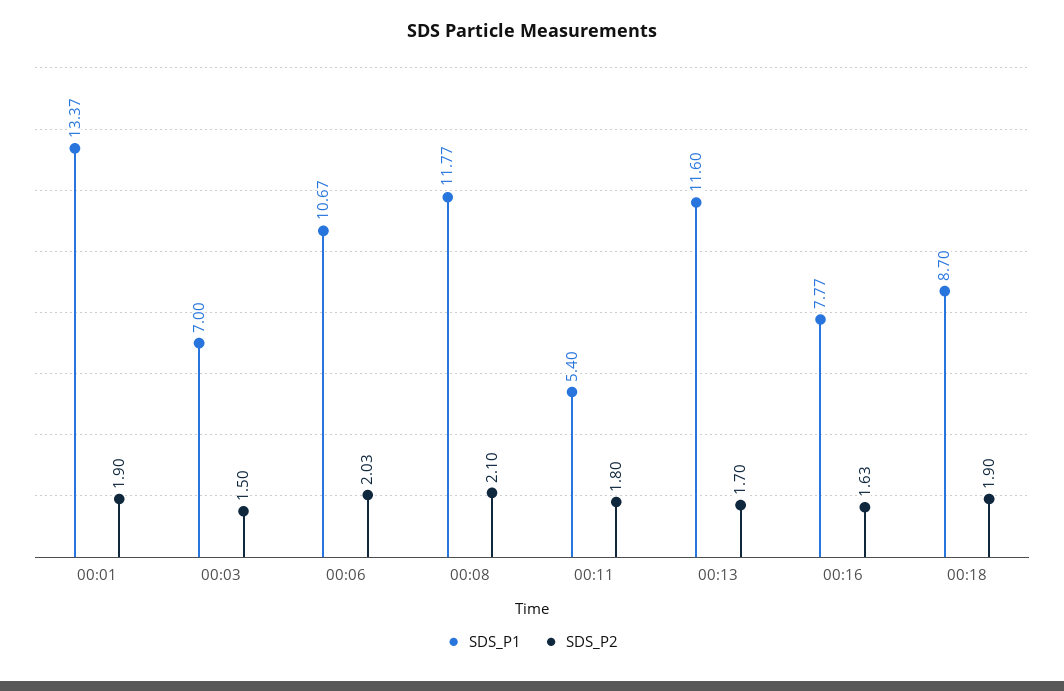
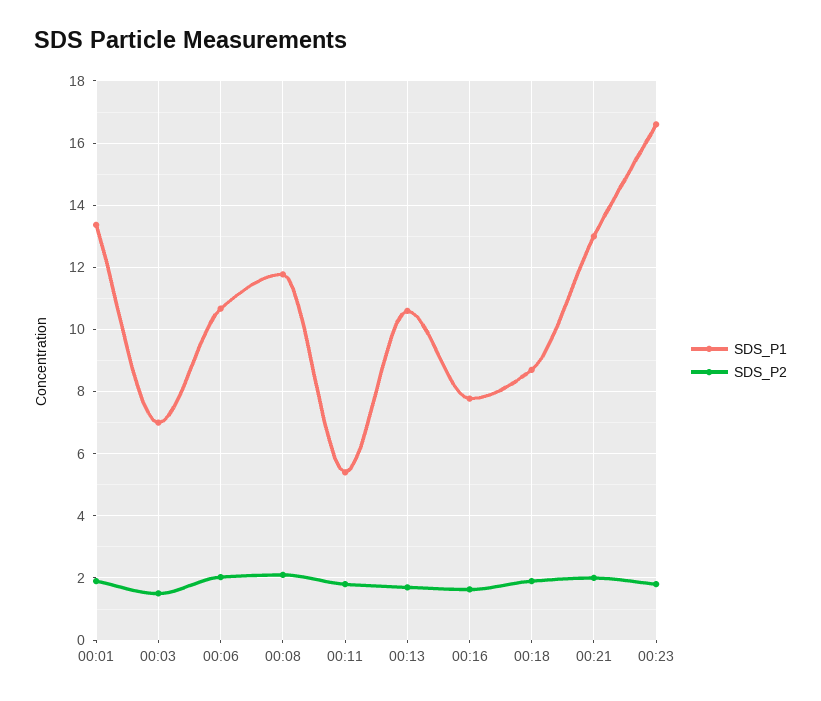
SDS_P1, 00:13: 11.6 -> 10.6
SDS_P1, 00:21: none -> 13
SDS_P2, 00:21: none -> 2
SDS_P1, 00:23: none -> 16.6
SDS_P2, 00:23: none -> 1.8

